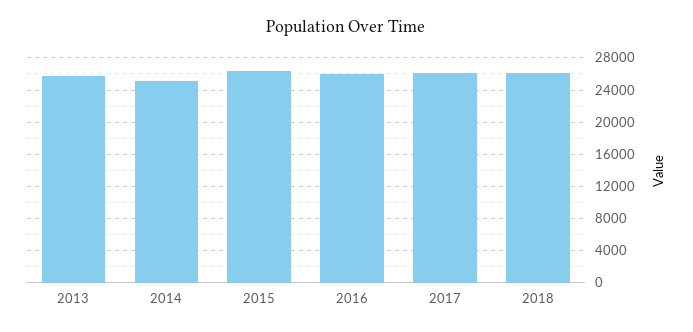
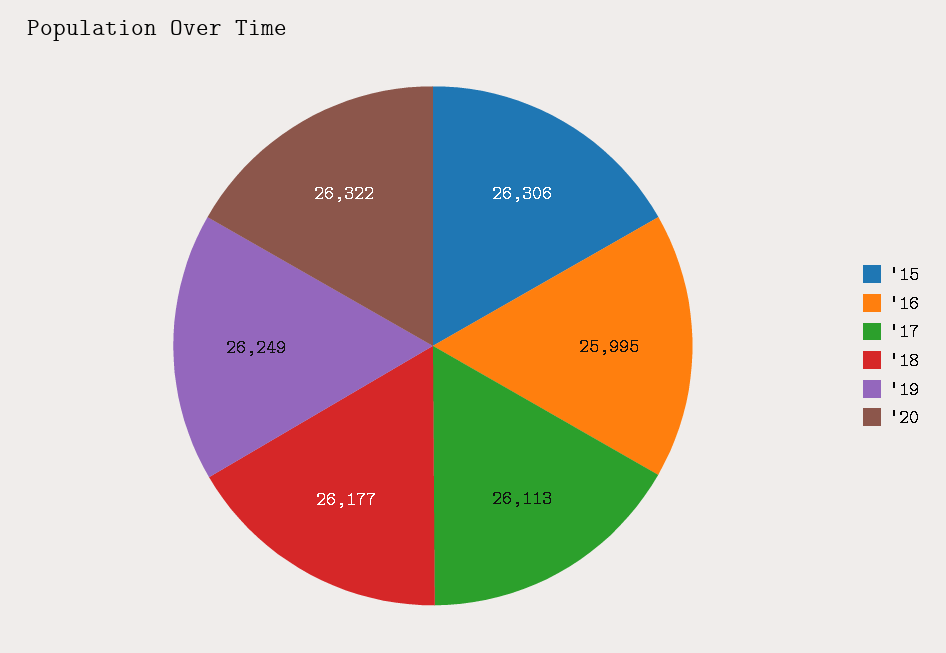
2013: 26000 -> none
2014: 25000 -> none
'19: none -> 26249
'20: none -> 26322

